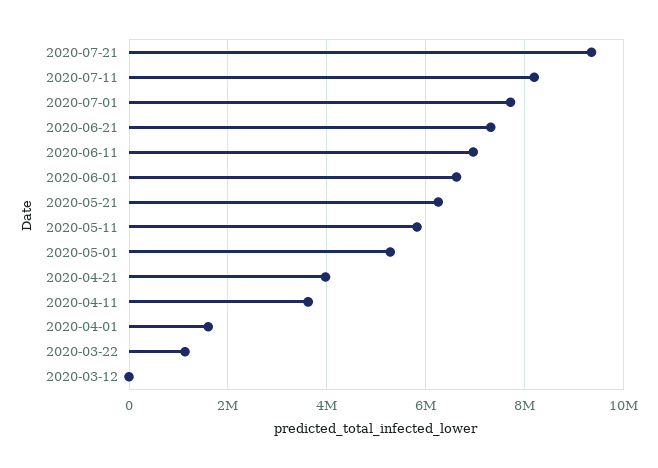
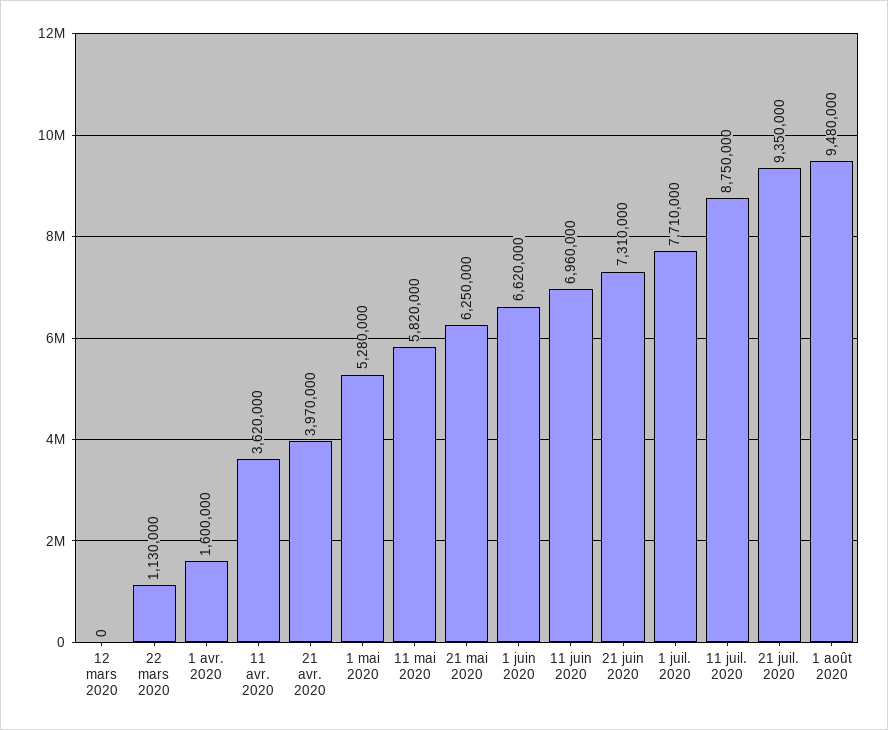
2020-07-11: 8200000 -> 8750000
1 août 2020: none -> 9480000

